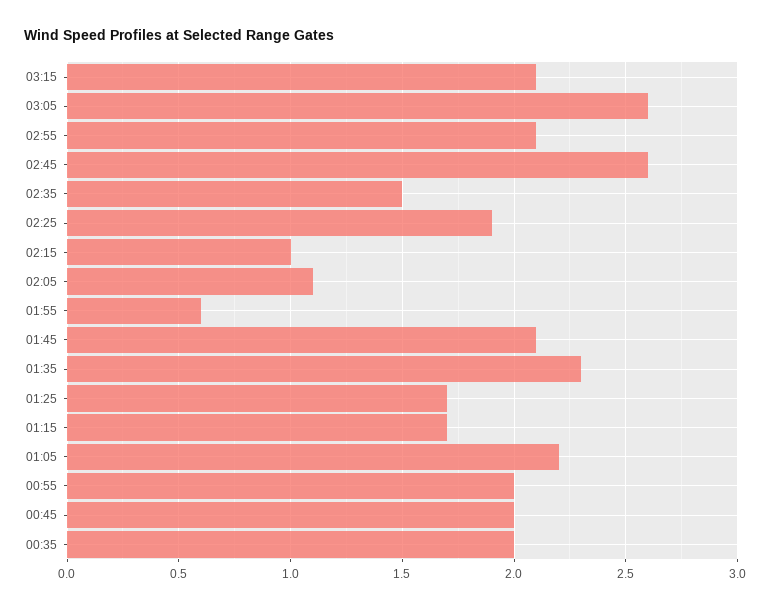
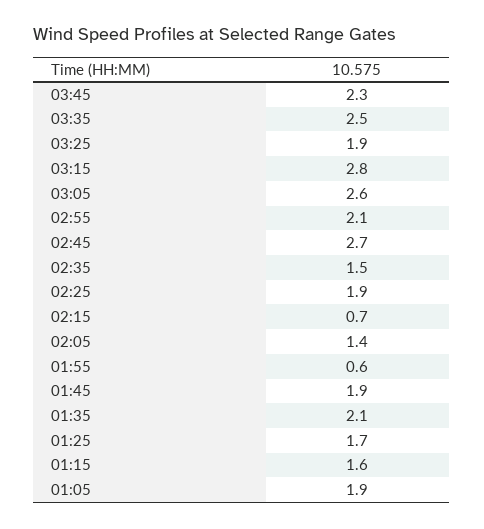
03:15: 2.1 -> 2.8
02:45: 2.6 -> 2.7
02:15: 1 -> 0.7
02:05: 1.1 -> 1.4
01:45: 2.1 -> 1.9
01:35: 2.3 -> 2.1
01:15: 1.7 -> 1.6
01:05: 2.2 -> 1.9
00:55: 2 -> none
00:45: 2 -> none
00:35: 2 -> none
03:45: none -> 2.3
03:35: none -> 2.5
03:25: none -> 1.9

